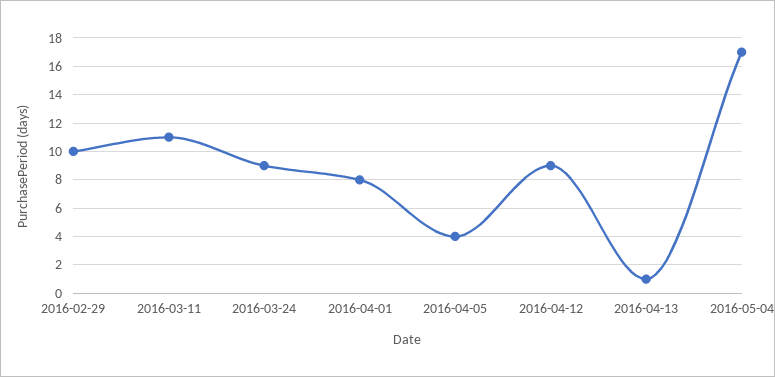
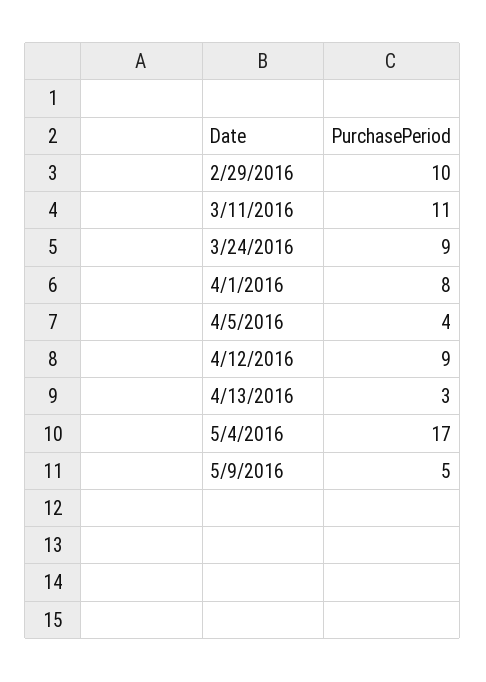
2016-04-13: 1 -> 3
5/9/2016: none -> 5

